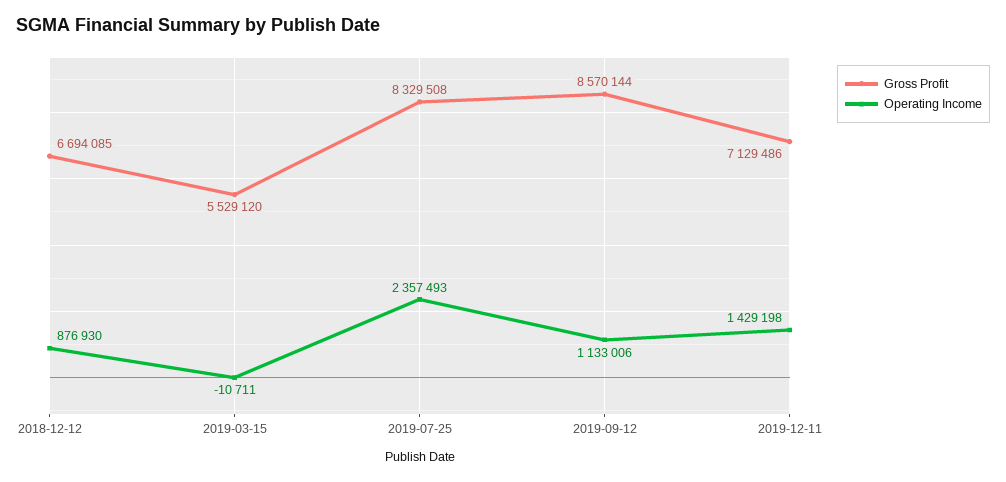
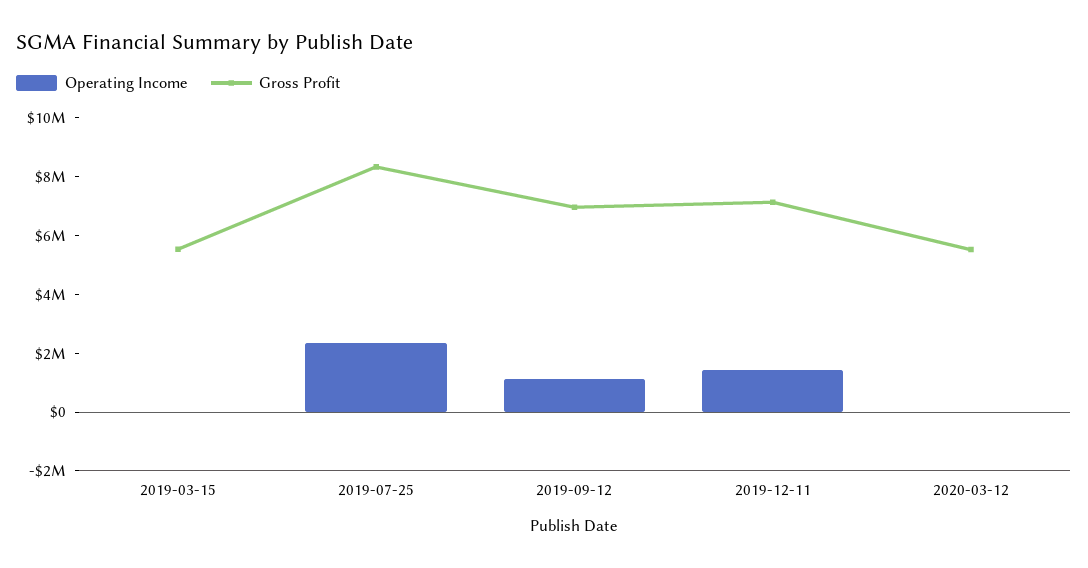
Gross Profit, 2018-12-12: 6694085 -> none
Operating Income, 2018-12-12: 876930 -> none
Gross Profit, 2019-09-12: 8570144 -> 7000000
Operating Income, 2020-03-12: none -> 0
Gross Profit, 2020-03-12: none -> 5500000

